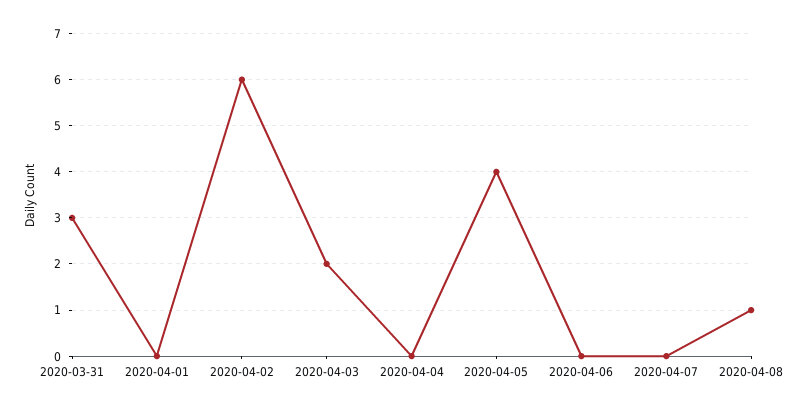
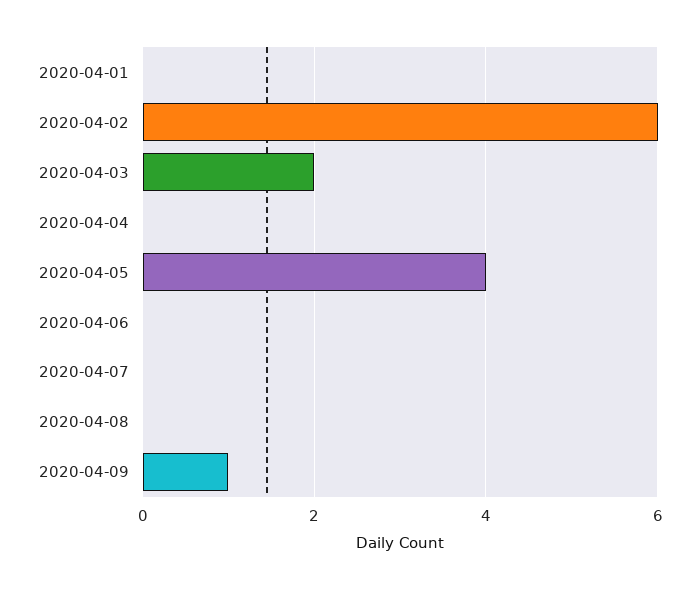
2020-03-31: 3 -> none
2020-04-08: 1 -> 0
2020-04-09: none -> 1

